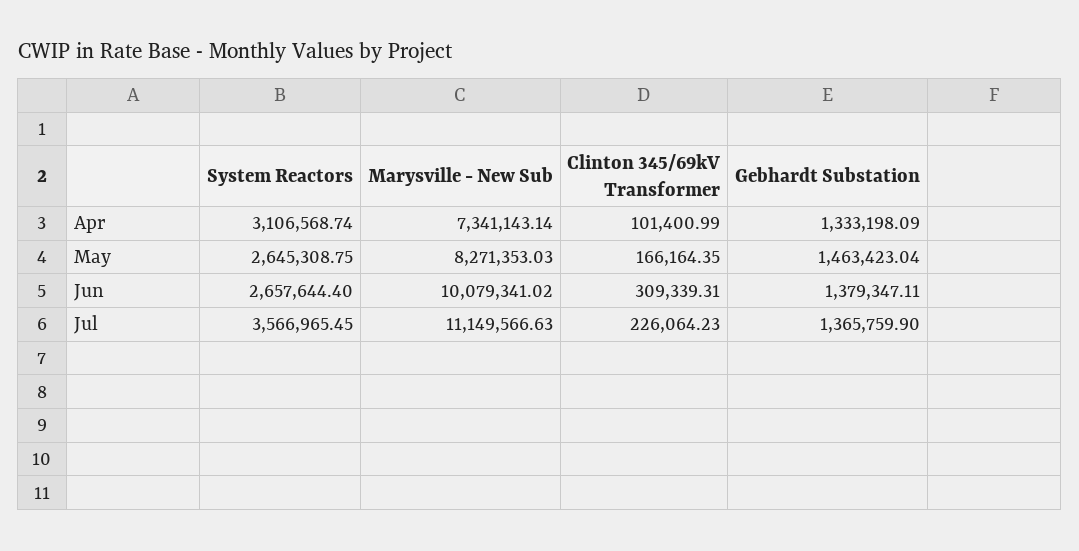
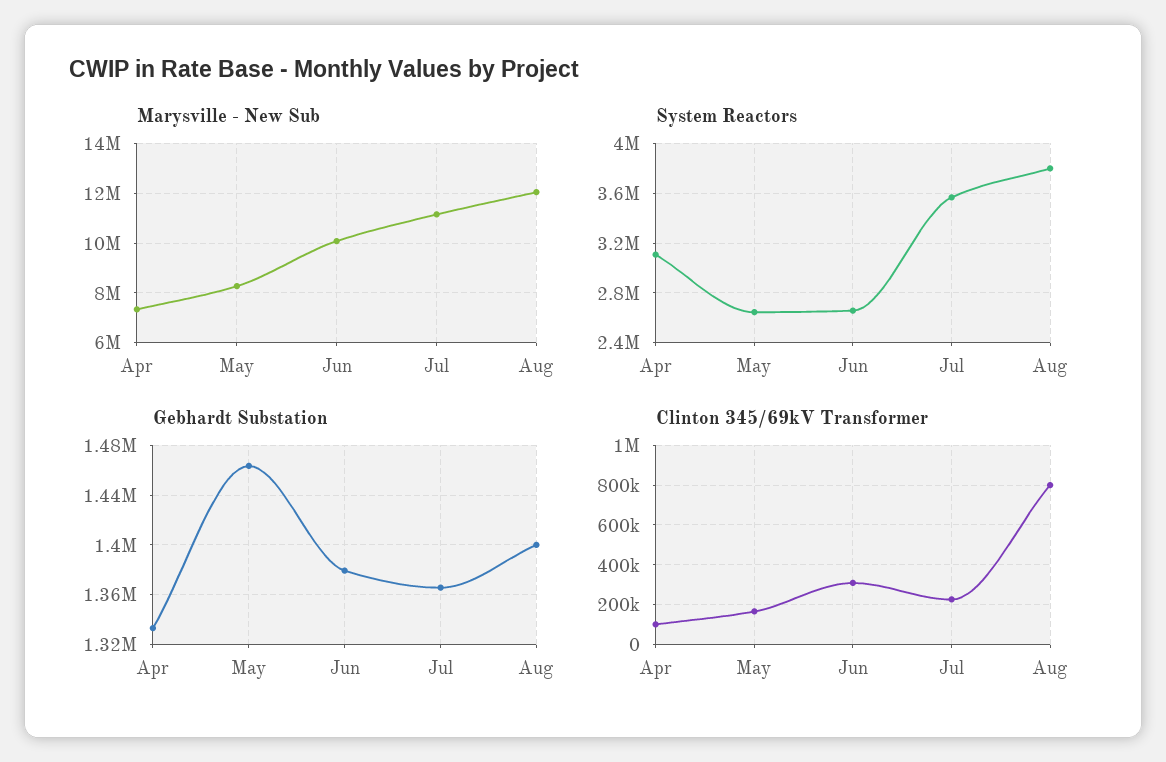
Marysville - New Sub, Aug: none -> 12000000
System Reactors, Aug: none -> 3800000
Gebhardt Substation, Aug: none -> 1400000
Clinton 345/69kV Transformer, Aug: none -> 800000

